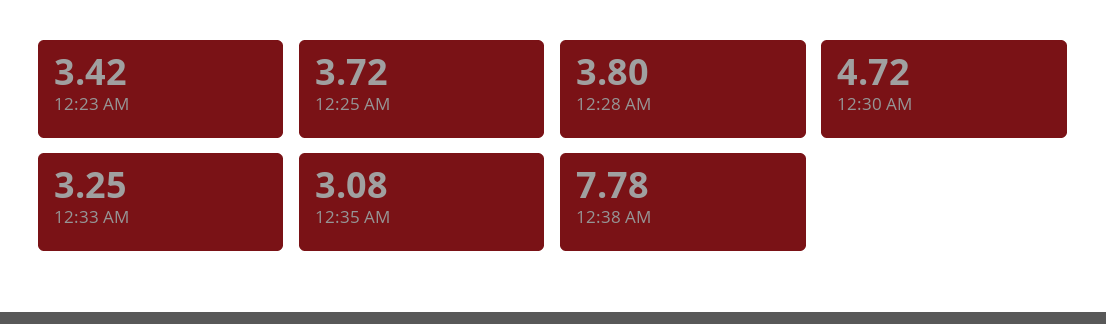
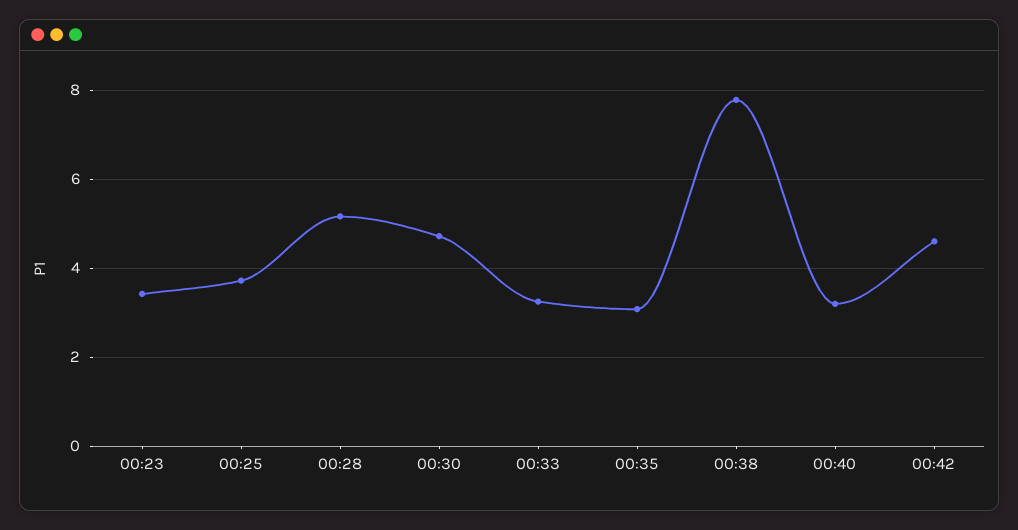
12:28 AM: 3.8 -> 5.2
00:40: none -> 3.2
00:42: none -> 4.6

